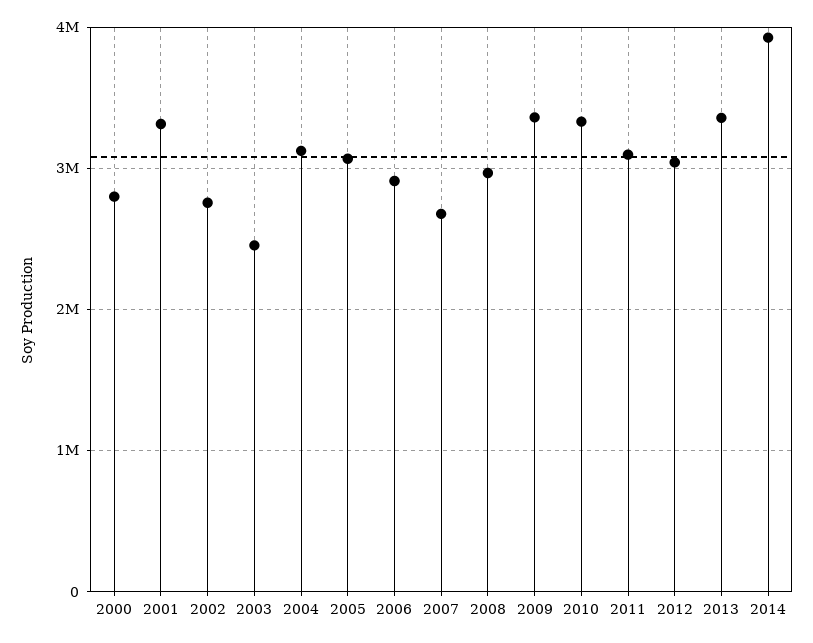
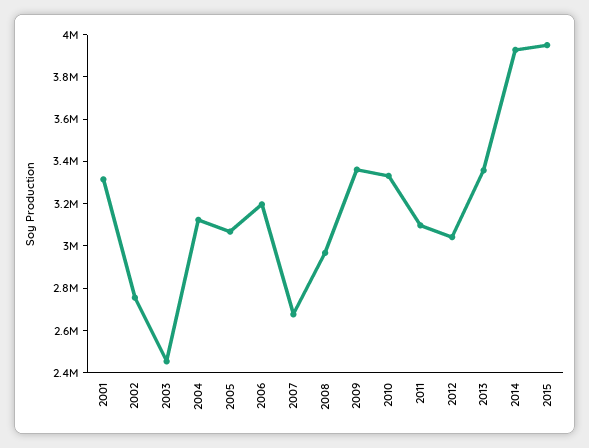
2000: 2800000 -> none
2006: 2900000 -> 3200000
2015: none -> 3950000

